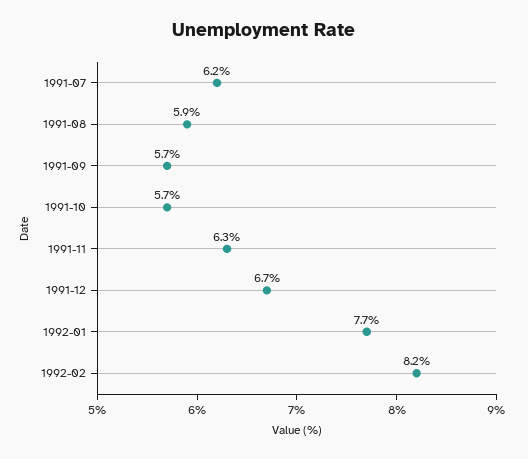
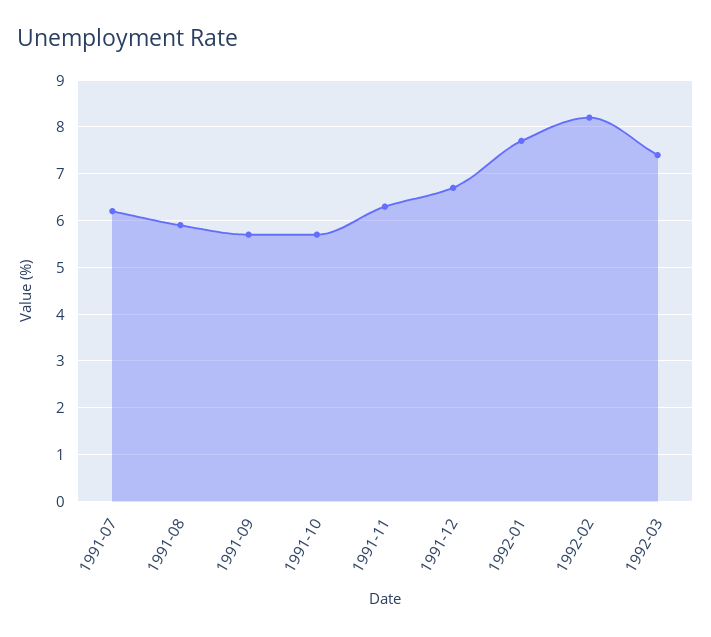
1992-03: none -> 7.5

